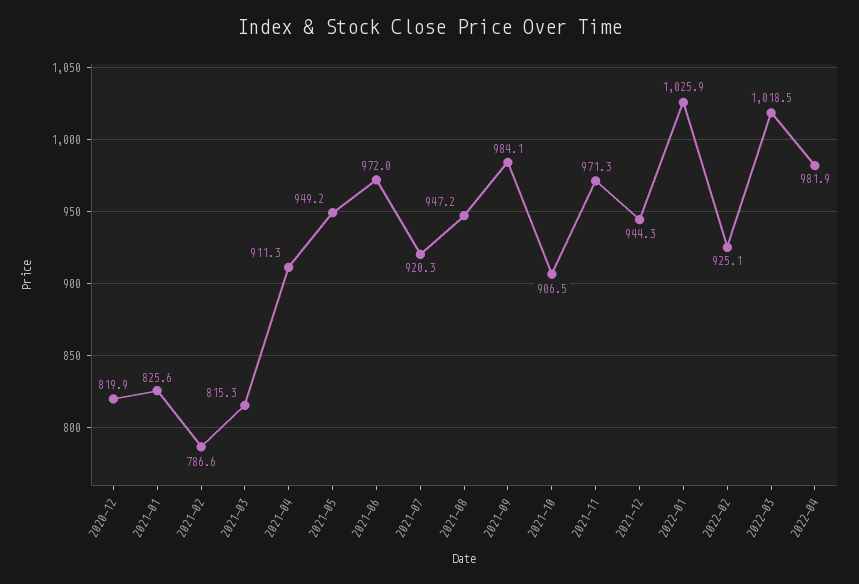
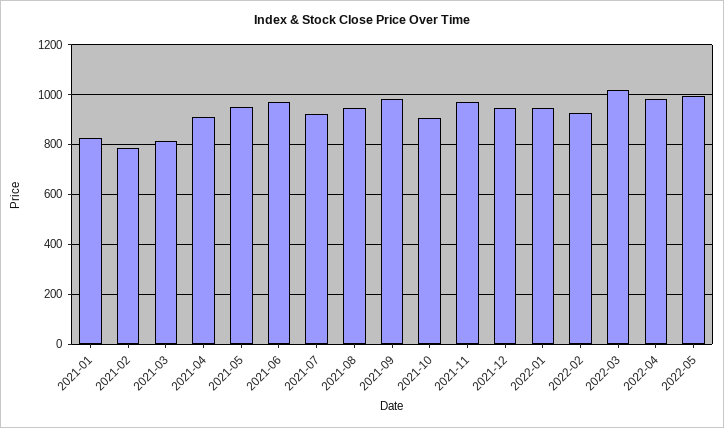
2020-12: 819.9 -> none
2022-01: 1025.9 -> 950
2022-05: none -> 1000

